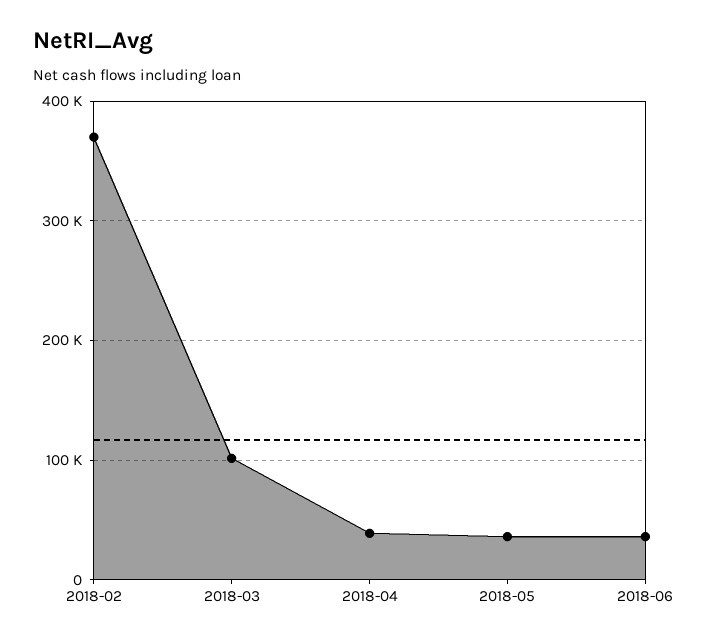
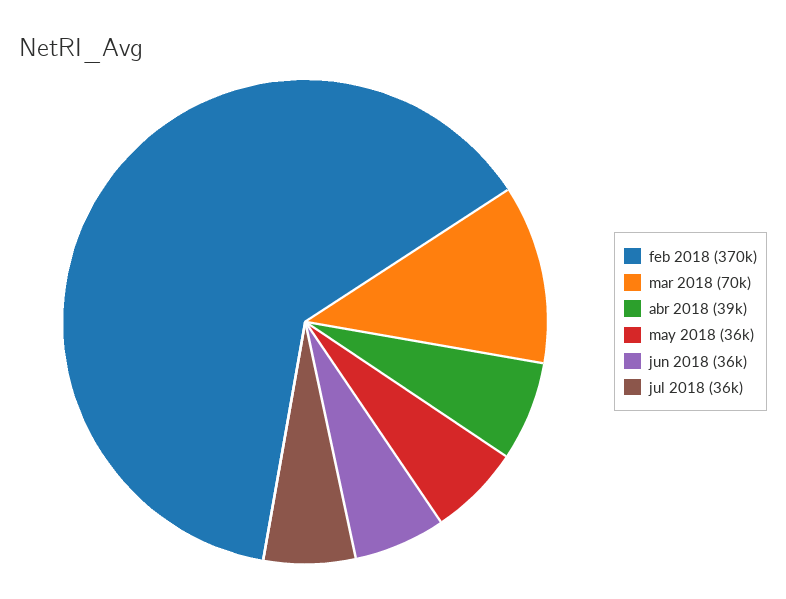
2018-03: 100000 -> 70000
jul 2018: none -> 36000

